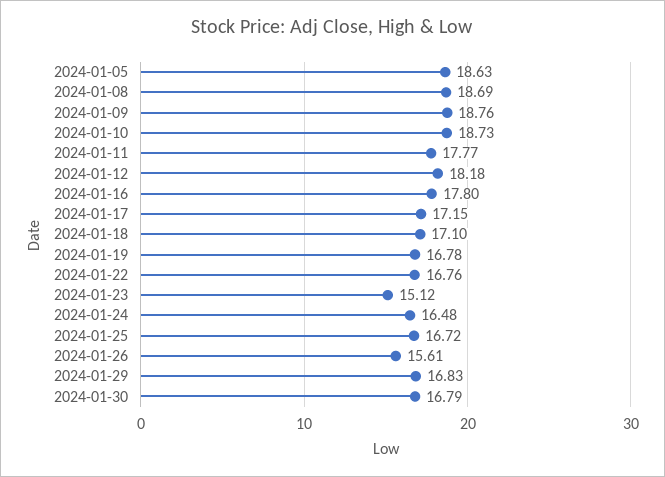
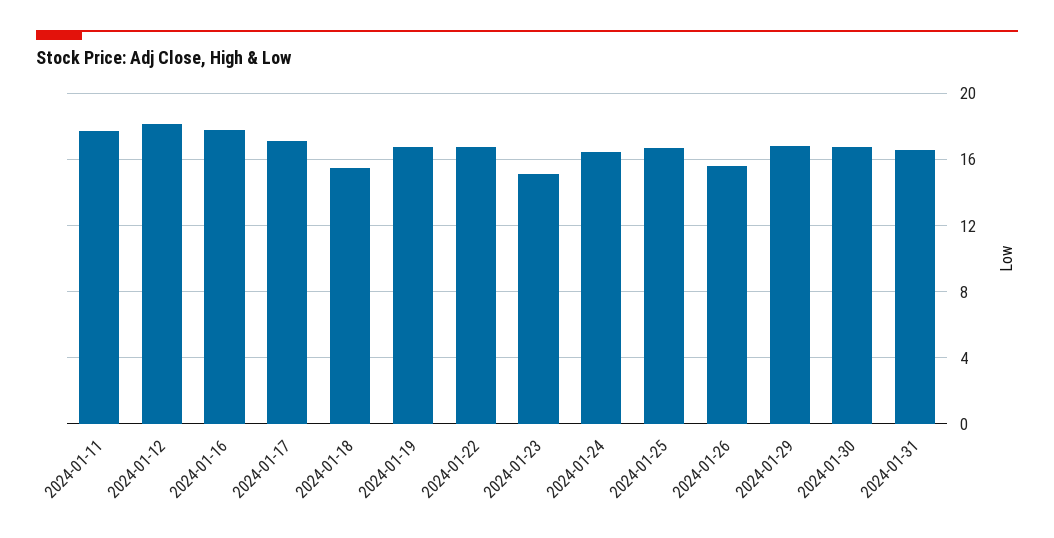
2024-01-05: 18.63 -> none
2024-01-08: 18.69 -> none
2024-01-09: 18.76 -> none
2024-01-10: 18.73 -> none
2024-01-18: 17.1 -> 15.5
2024-01-31: none -> 16.5

